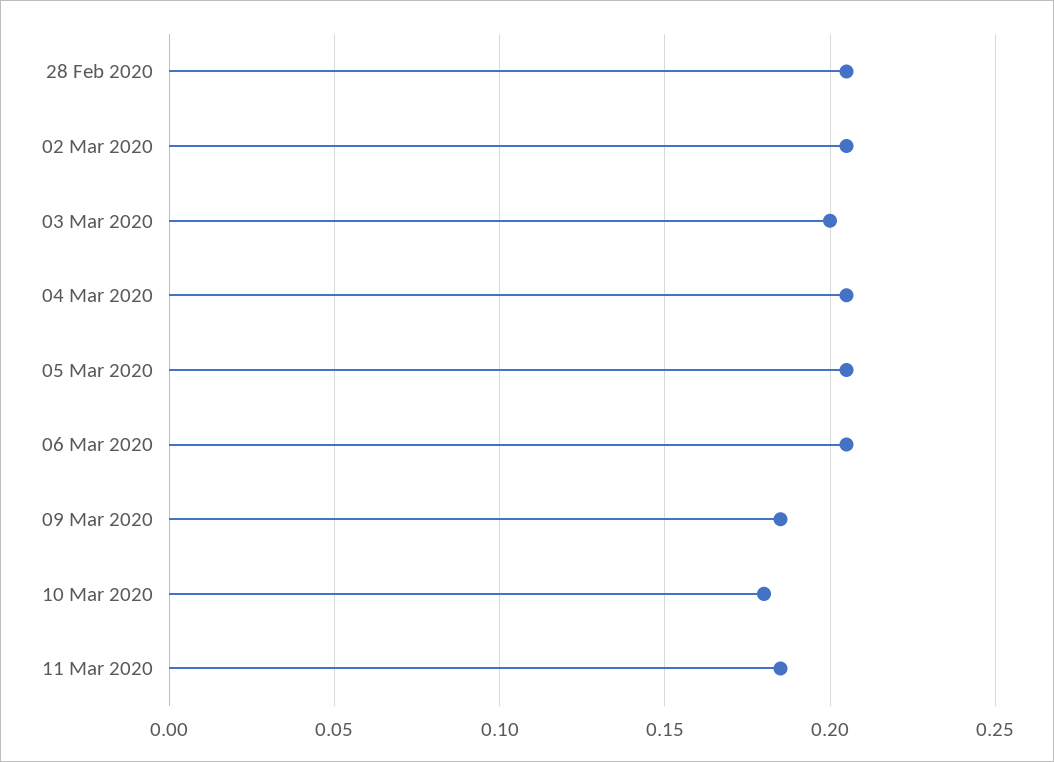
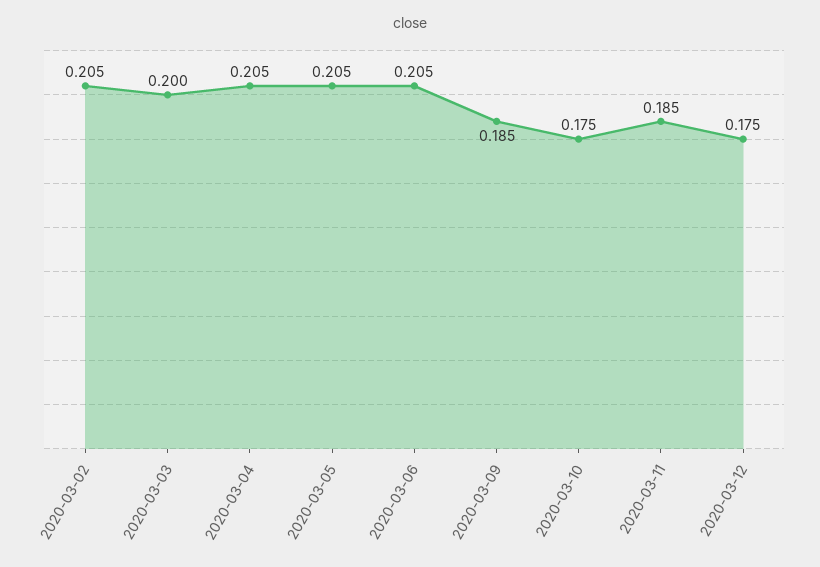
28 Feb 2020: 0.205 -> none
10 Mar 2020: 0.18 -> 0.175
2020-03-12: none -> 0.175

